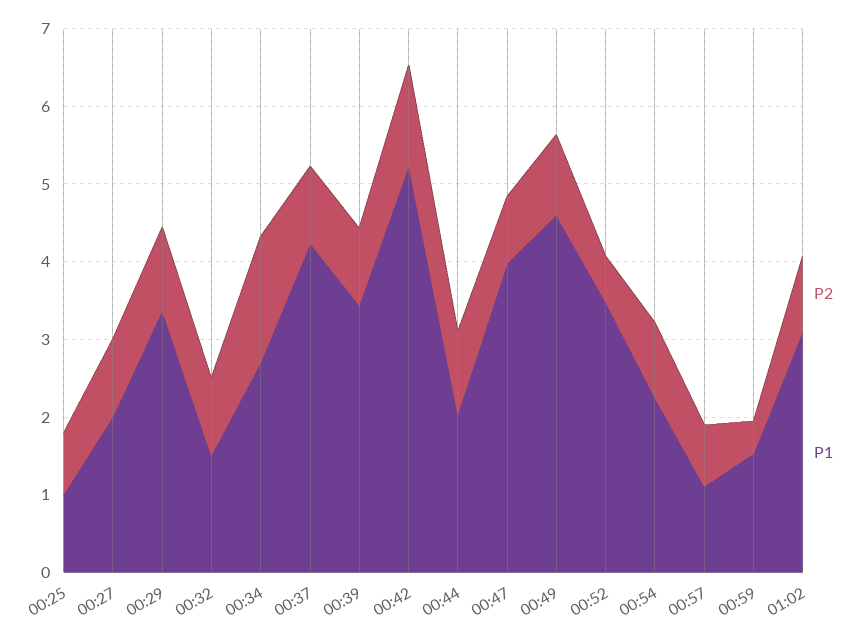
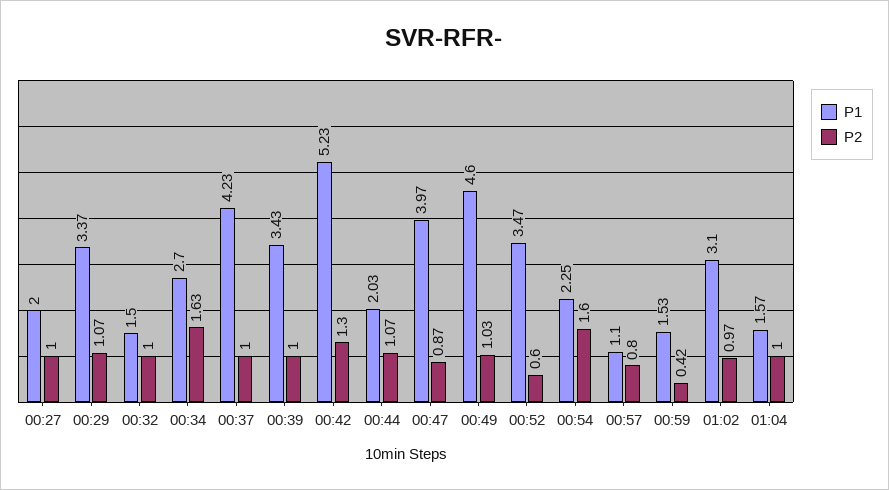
P2, 00:25: 0.8 -> none
P1, 00:25: 1 -> none
P2, 00:54: 1 -> 1.6
P1, 01:04: none -> 1.57
P2, 01:04: none -> 1

